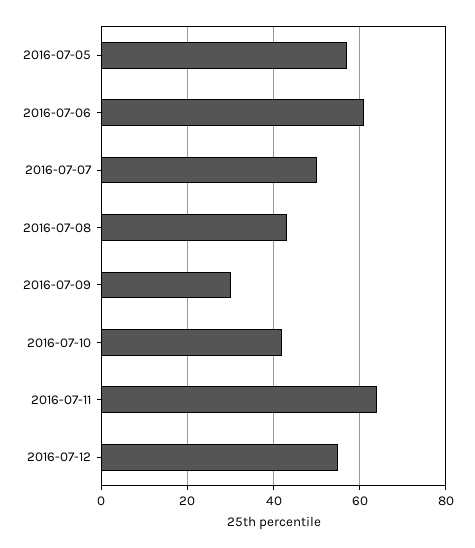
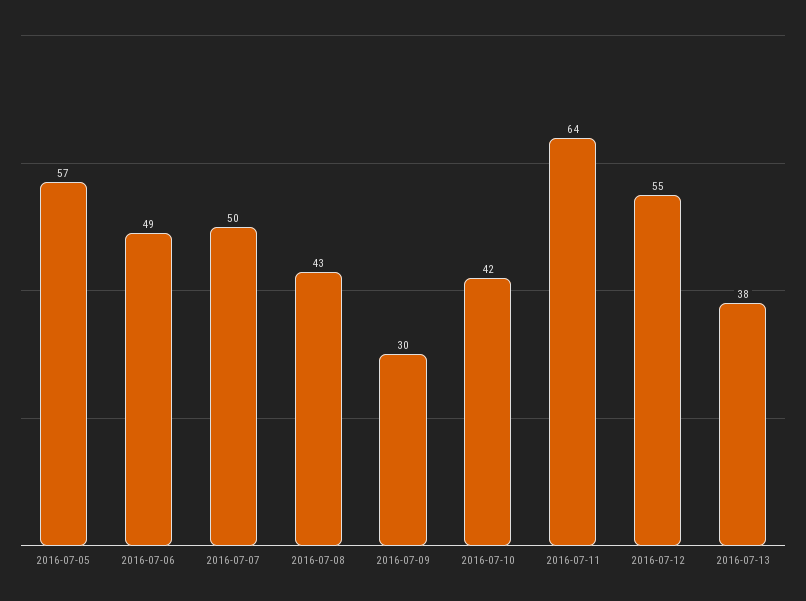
2016-07-06: 60 -> 49
2016-07-13: none -> 38

